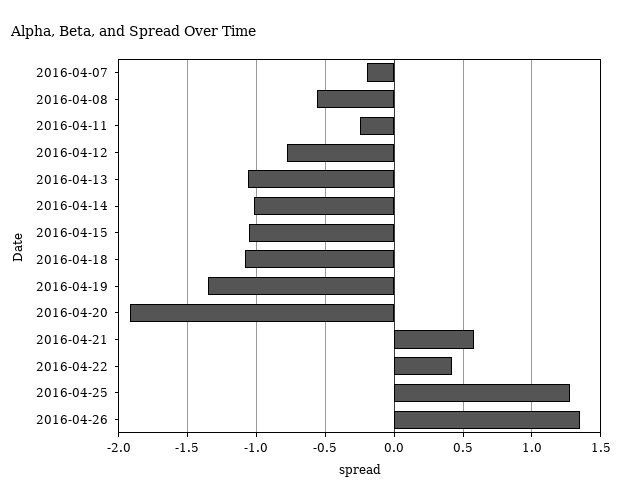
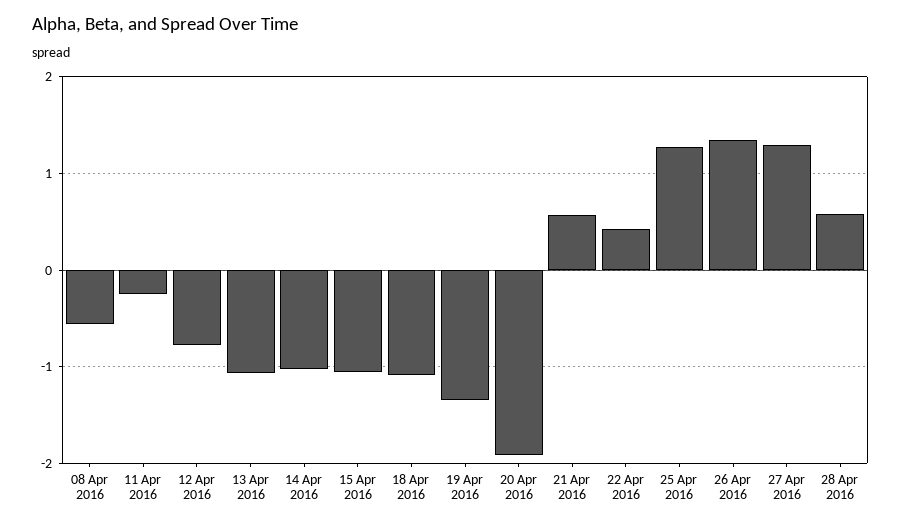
2016-04-07: -0.2 -> none
27 Apr 2016: none -> 1.3
28 Apr 2016: none -> 0.6

